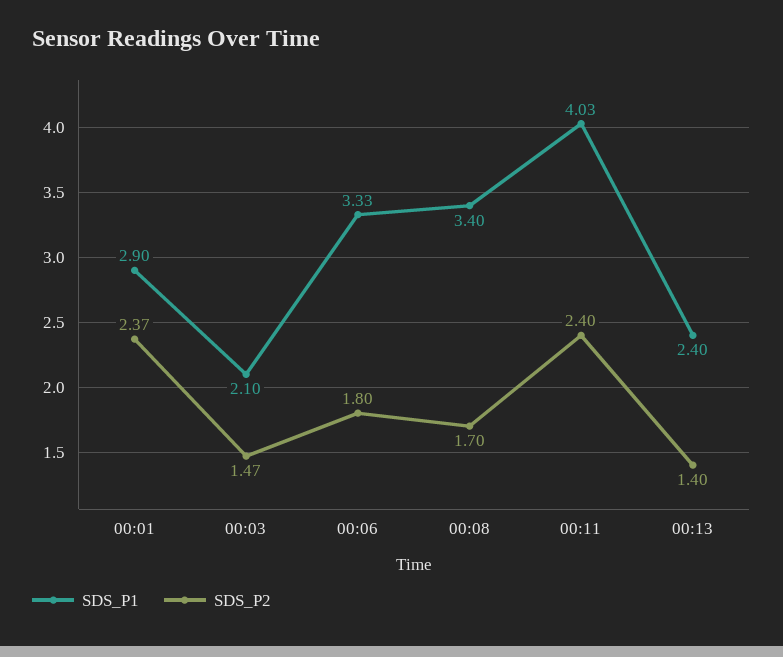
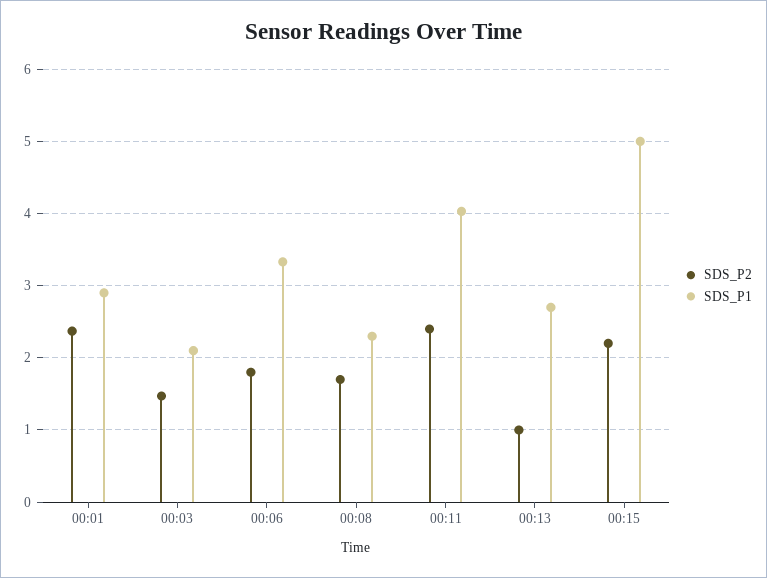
SDS_P1, 00:08: 3.4 -> 2.3
SDS_P1, 00:13: 2.4 -> 2.7
SDS_P2, 00:13: 1.4 -> 1
SDS_P2, 00:15: none -> 2.2
SDS_P1, 00:15: none -> 5

